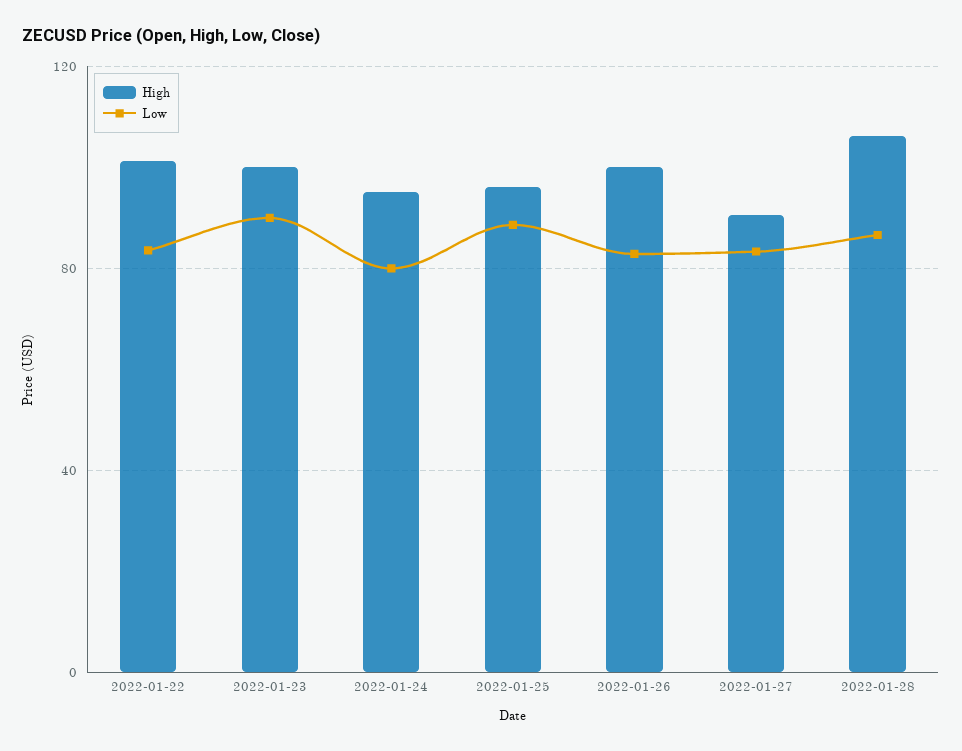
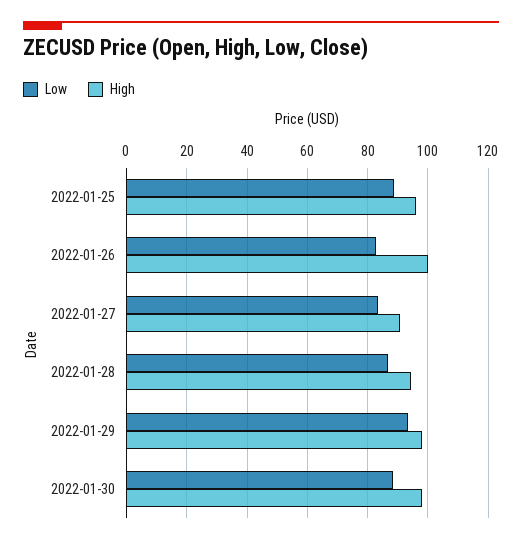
High, 2022-01-22: 100 -> none
Low, 2022-01-22: 85 -> none
High, 2022-01-23: 100 -> none
Low, 2022-01-23: 90 -> none
High, 2022-01-24: 95 -> none
Low, 2022-01-24: 80 -> none
High, 2022-01-28: 105 -> 94
Low, 2022-01-29: none -> 94
High, 2022-01-29: none -> 98
Low, 2022-01-30: none -> 88
High, 2022-01-30: none -> 98

